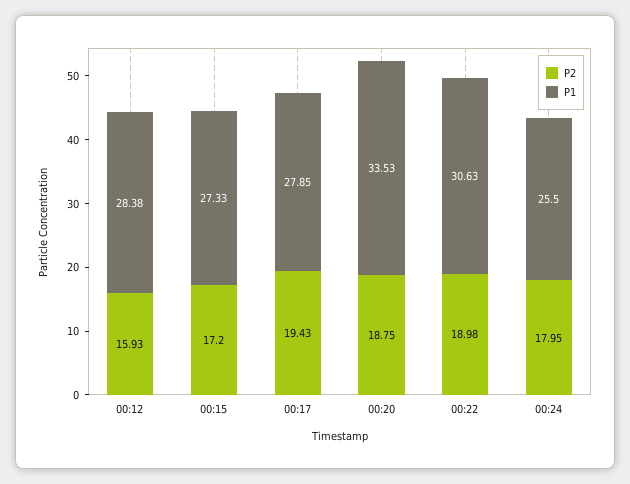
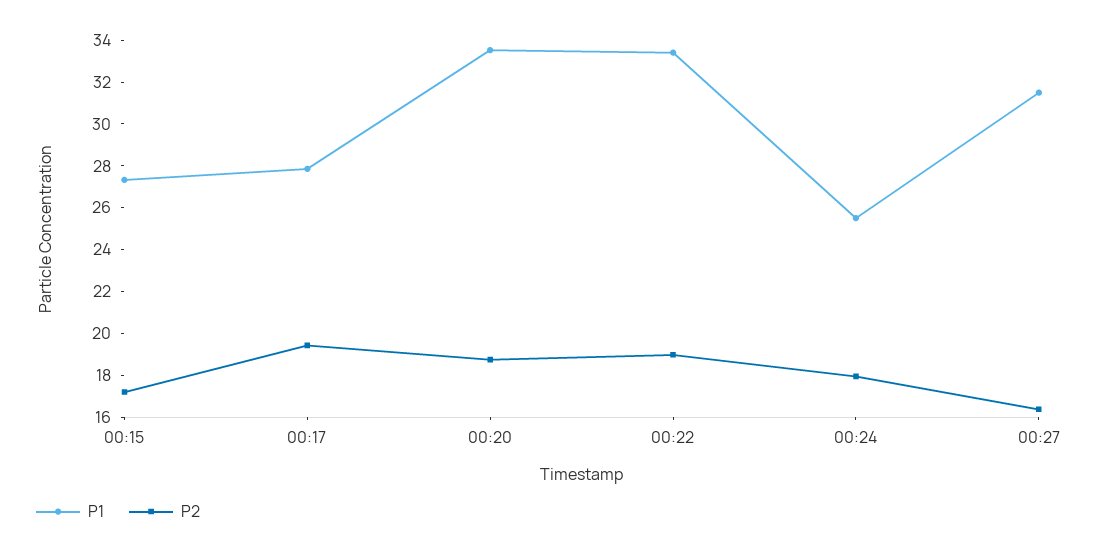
P2, 00:12: 15.93 -> none
P1, 00:12: 28.38 -> none
P1, 00:22: 30.63 -> 33.5
P1, 00:27: none -> 31.5
P2, 00:27: none -> 16.5

